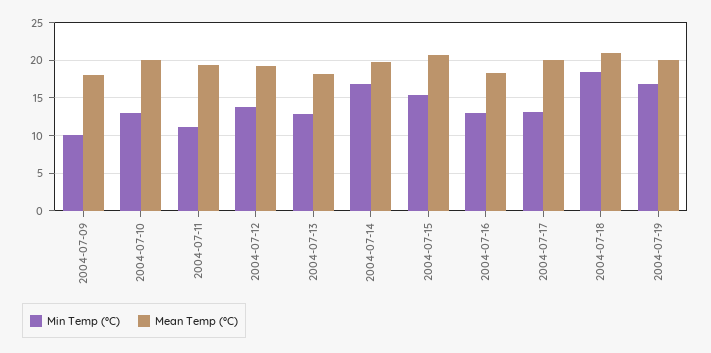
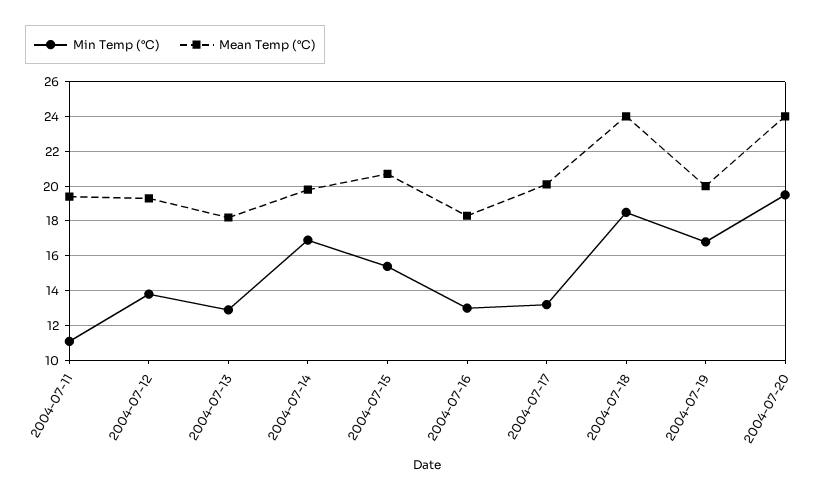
Min Temp (°C), 2004-07-09: 10 -> none
Mean Temp (°C), 2004-07-09: 18 -> none
Min Temp (°C), 2004-07-10: 13 -> none
Mean Temp (°C), 2004-07-10: 20 -> none
Mean Temp (°C), 2004-07-18: 21 -> 24
Min Temp (°C), 2004-07-20: none -> 19.5
Mean Temp (°C), 2004-07-20: none -> 24

